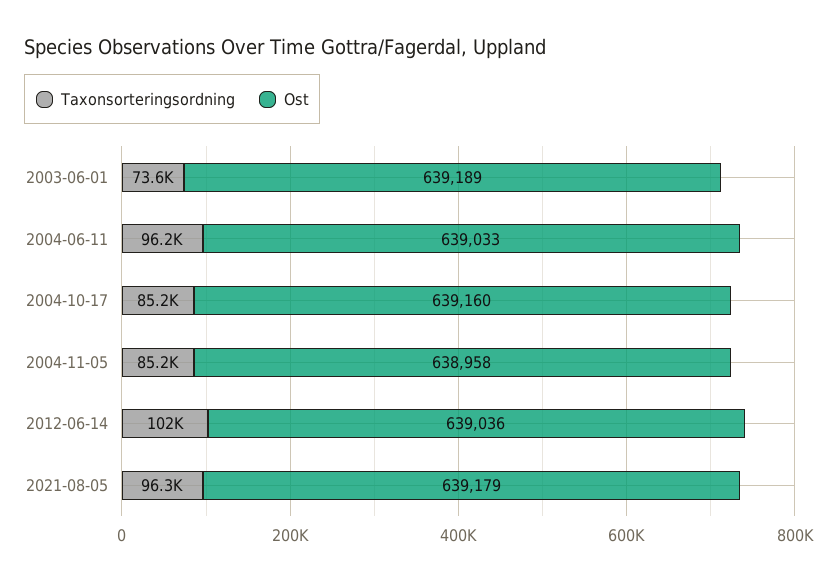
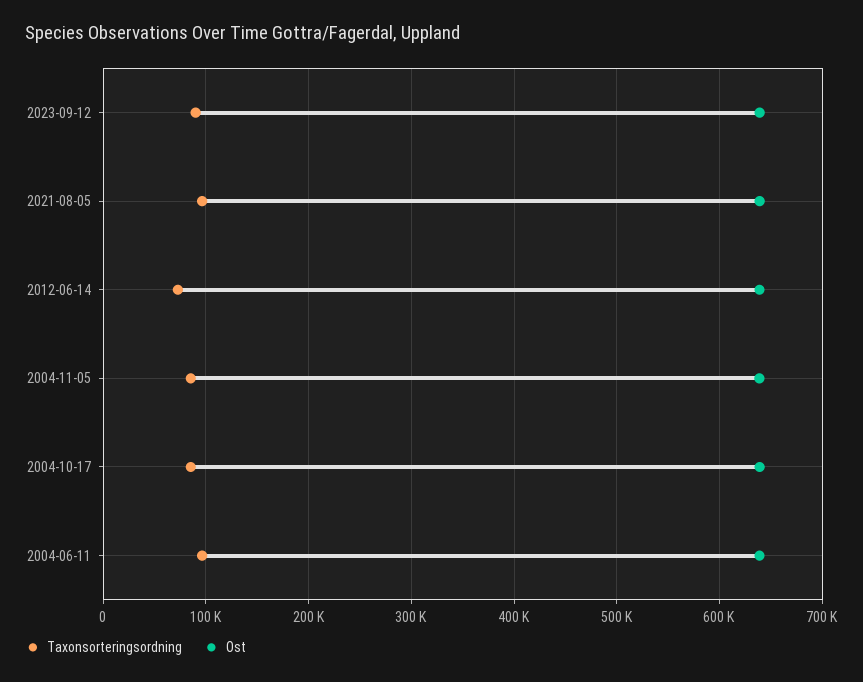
Taxonsorteringsordning, 2003-06-01: 73600 -> none
Ost, 2003-06-01: 639189 -> none
Taxonsorteringsordning, 2012-06-14: 102000 -> 70000
Taxonsorteringsordning, 2023-09-12: none -> 90000
Ost, 2023-09-12: none -> 640000

